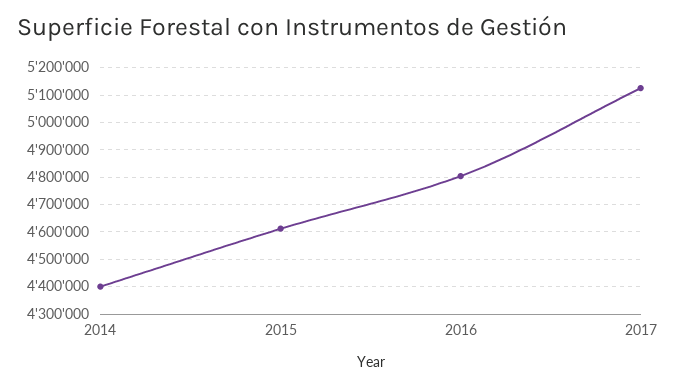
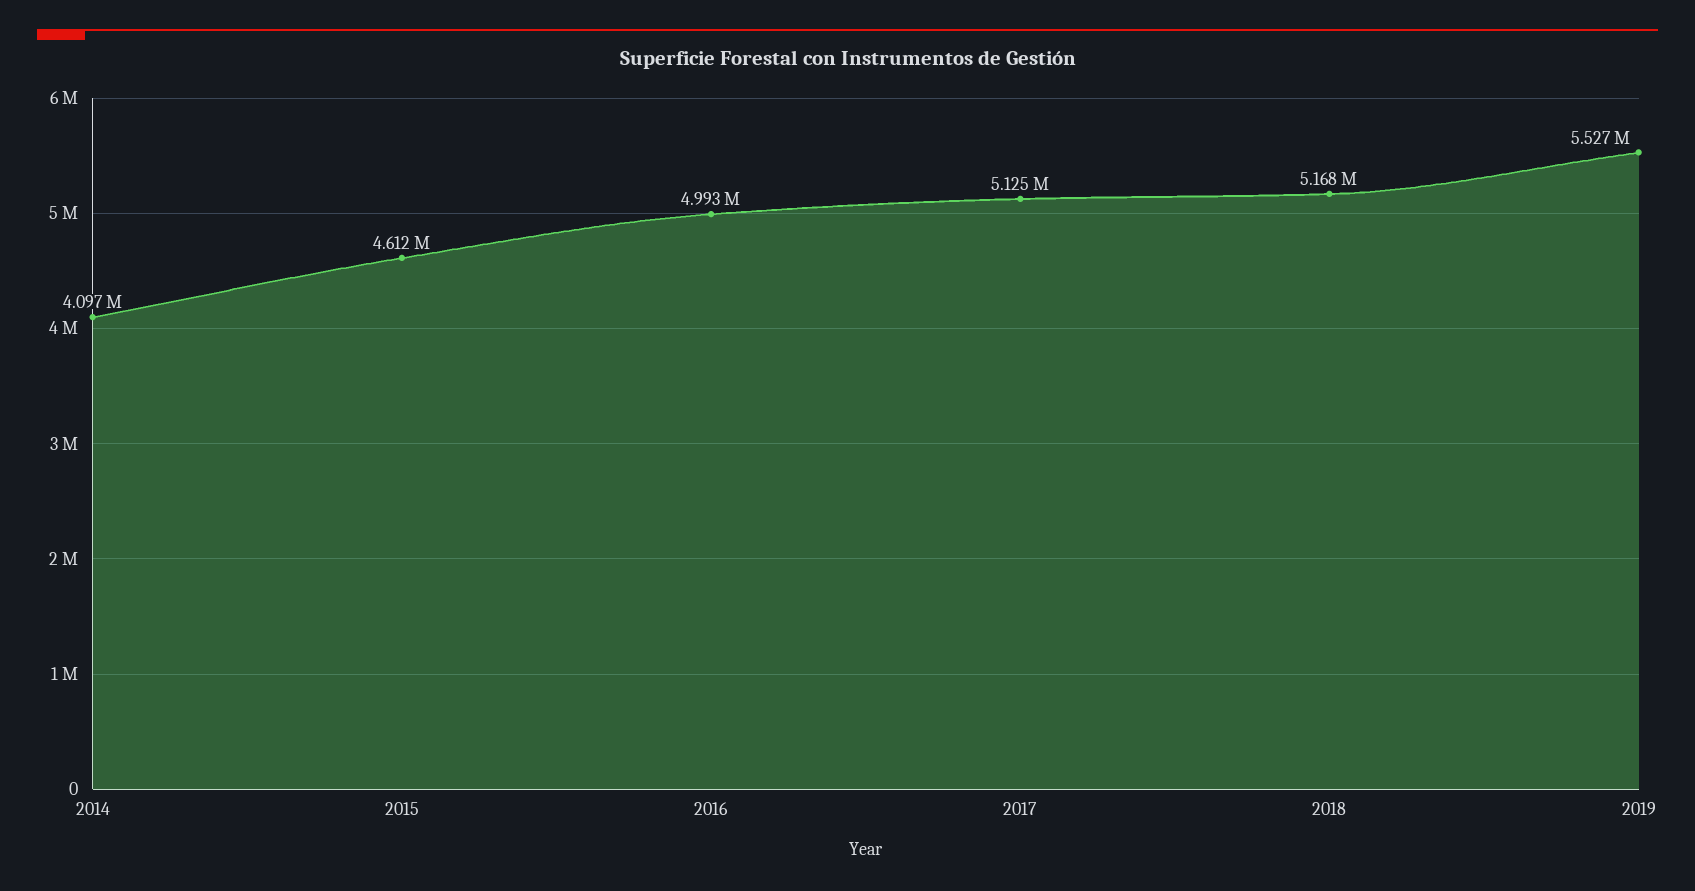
2014: 4400000 -> 4097000
2016: 4800000 -> 4993000
2018: none -> 5168000
2019: none -> 5527000

